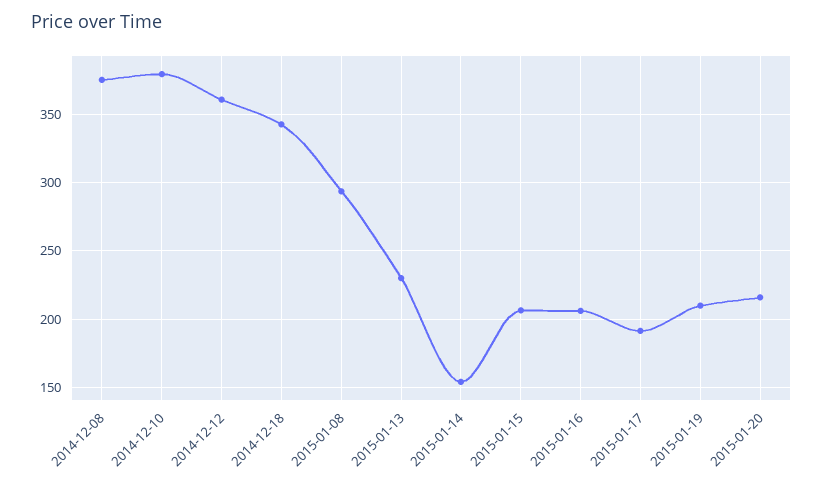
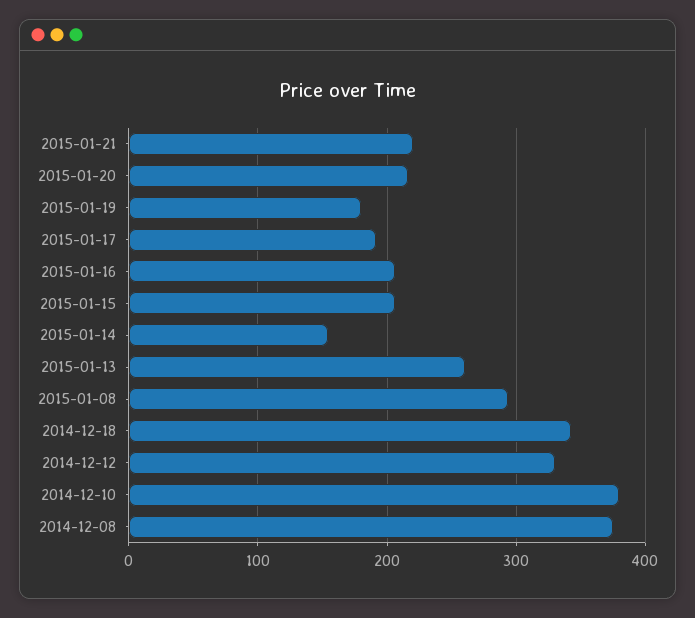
2014-12-12: 360 -> 330
2015-01-13: 230 -> 260
2015-01-19: 210 -> 180
2015-01-21: none -> 220

